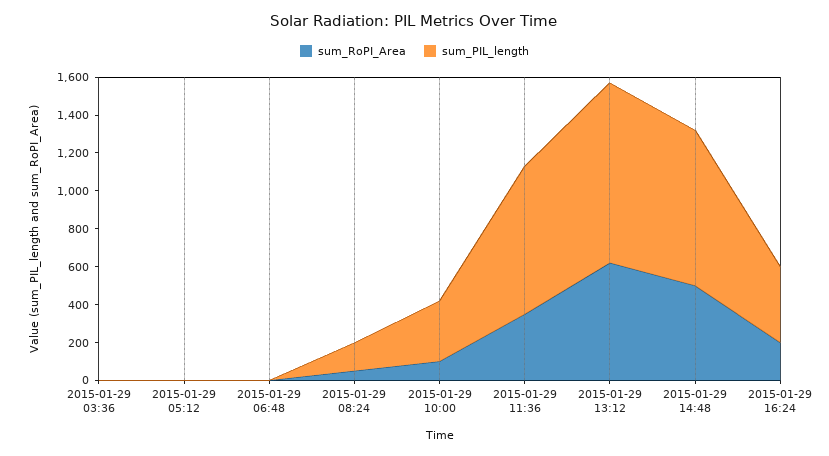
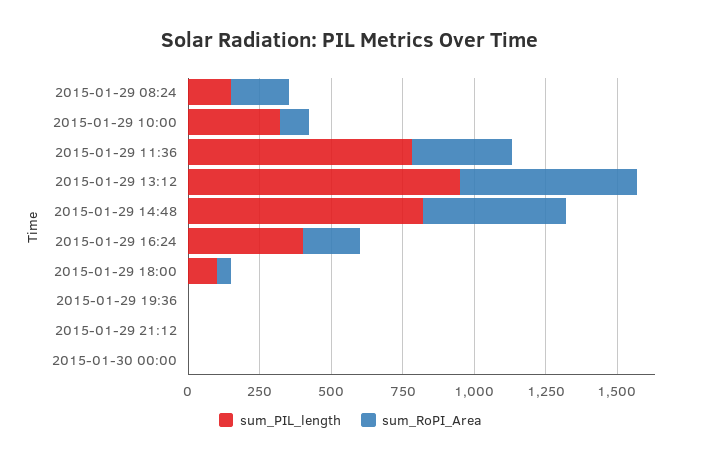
sum_RoPI_Area, 2015-01-29 03:36: 0 -> none
sum_PIL_length, 2015-01-29 03:36: 0 -> none
sum_RoPI_Area, 2015-01-29 05:12: 0 -> none
sum_PIL_length, 2015-01-29 05:12: 0 -> none
sum_RoPI_Area, 2015-01-29 06:48: 0 -> none
sum_PIL_length, 2015-01-29 06:48: 0 -> none
sum_RoPI_Area, 2015-01-29 08:24: 50 -> 200
sum_PIL_length, 2015-01-29 18:00: none -> 100
sum_RoPI_Area, 2015-01-29 18:00: none -> 50
sum_PIL_length, 2015-01-29 19:36: none -> 0
sum_RoPI_Area, 2015-01-29 19:36: none -> 0
sum_PIL_length, 2015-01-29 21:12: none -> 0
sum_RoPI_Area, 2015-01-29 21:12: none -> 0
sum_PIL_length, 2015-01-30 00:00: none -> 0
sum_RoPI_Area, 2015-01-30 00:00: none -> 0

